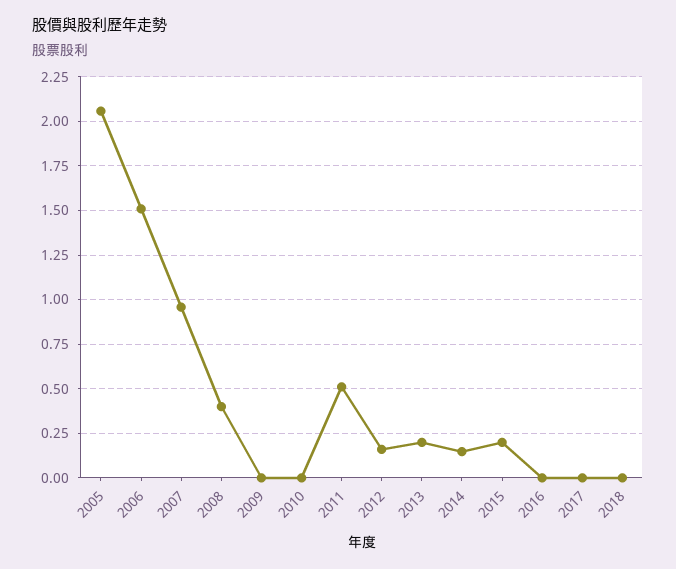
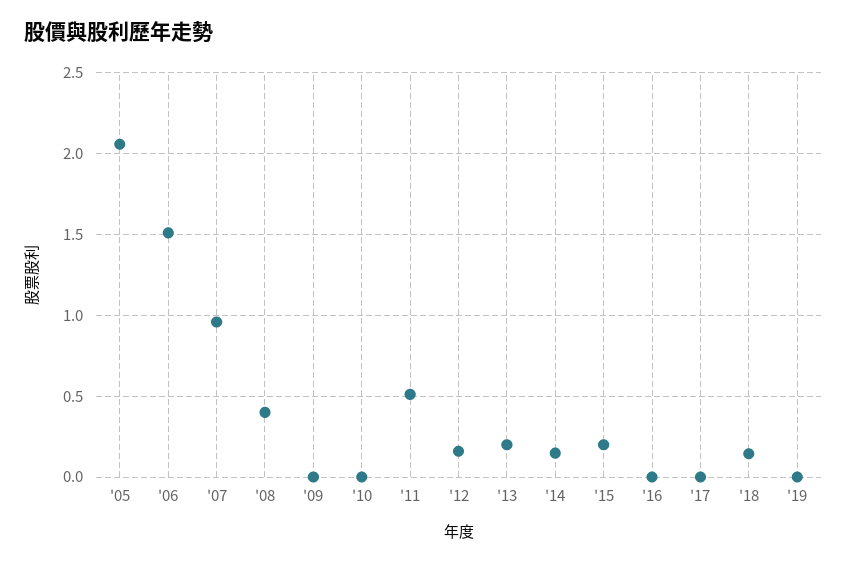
2018: 0 -> 0.15
'19: none -> 0

